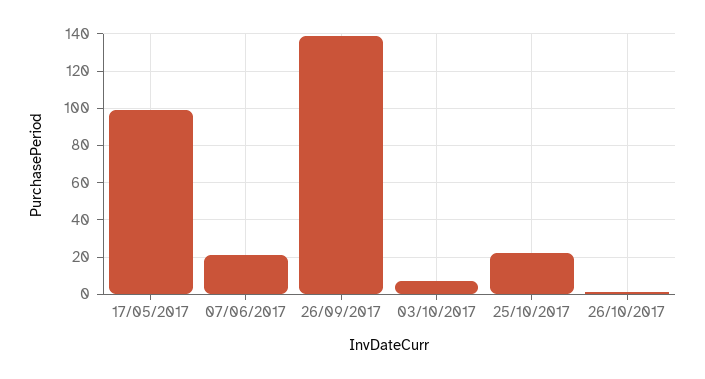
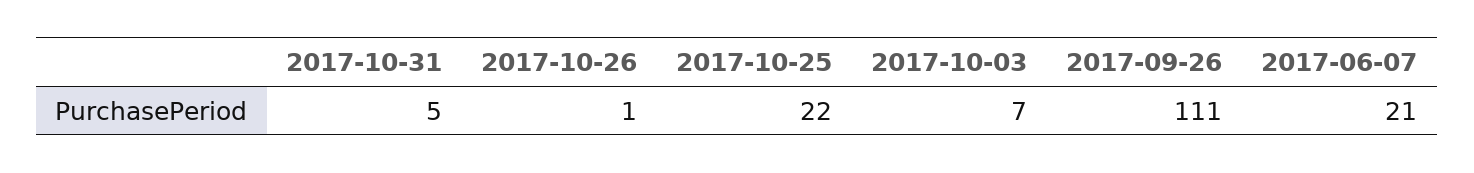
17/05/2017: 100 -> none
26/09/2017: 140 -> 111
2017-10-31: none -> 5

